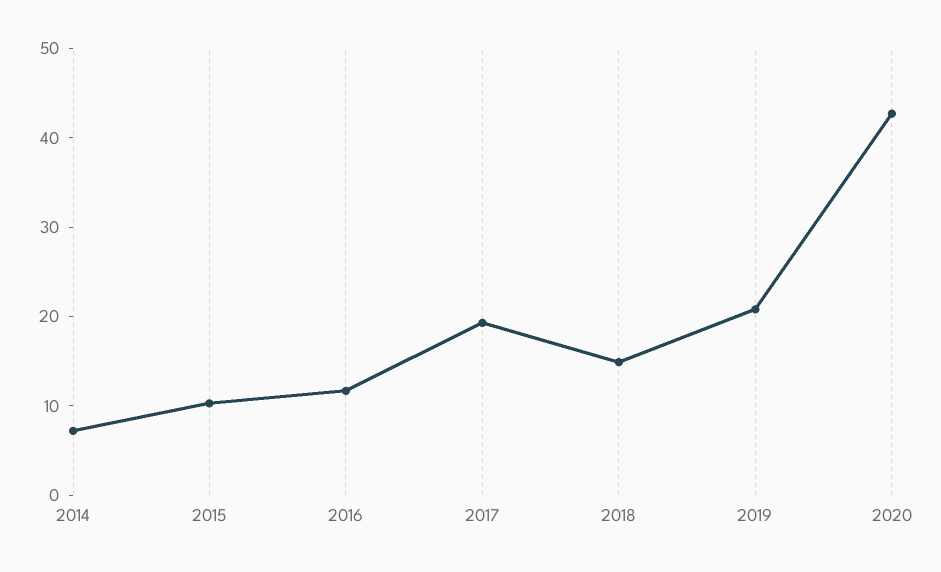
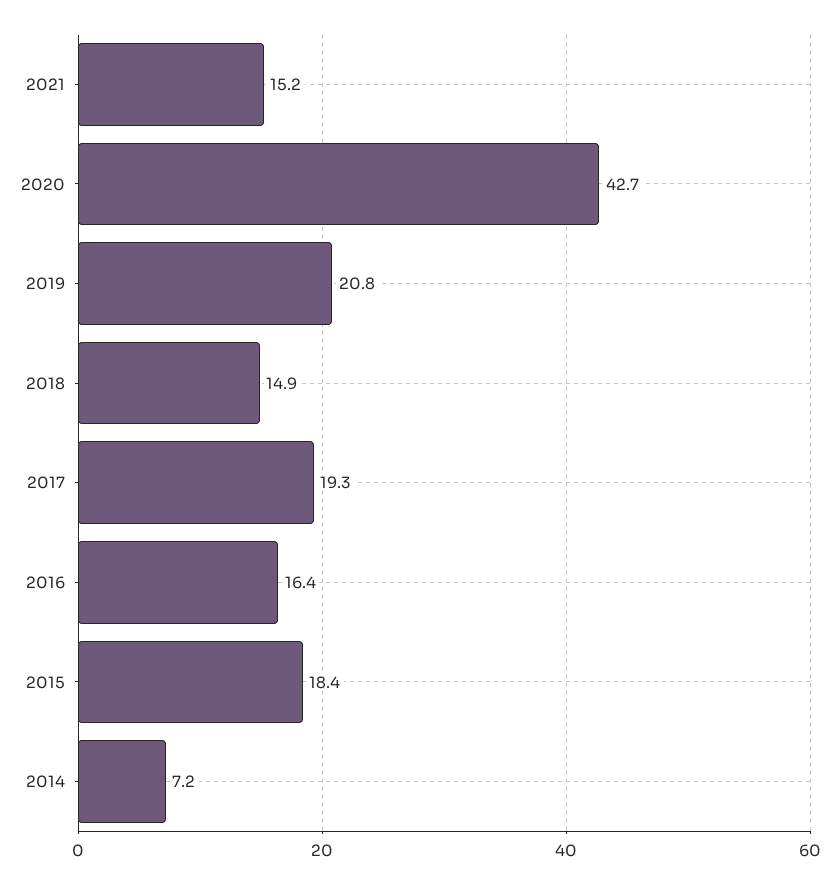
2015: 10 -> 18.4
2016: 12 -> 16.4
2021: none -> 15.2

